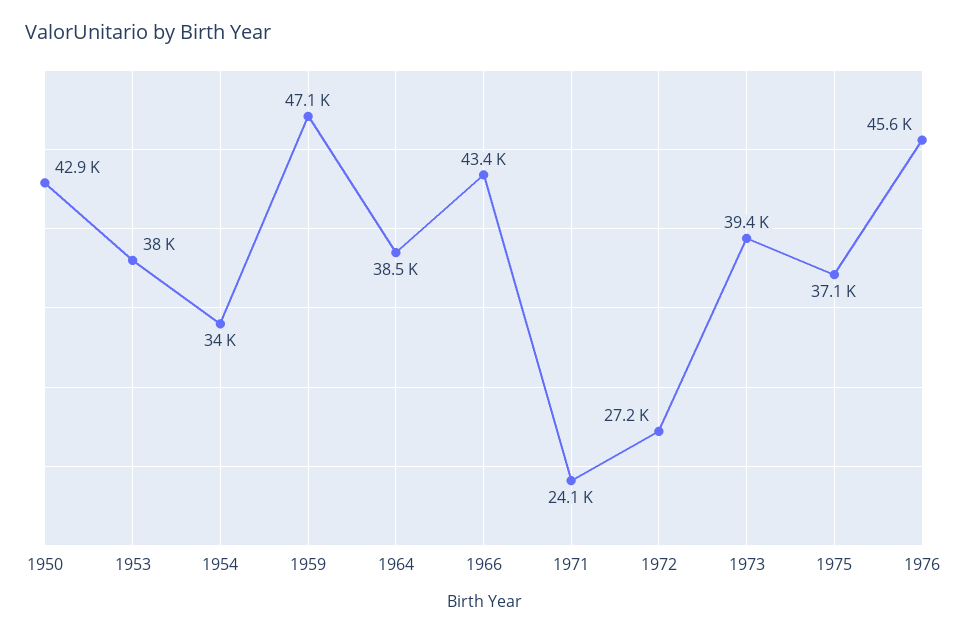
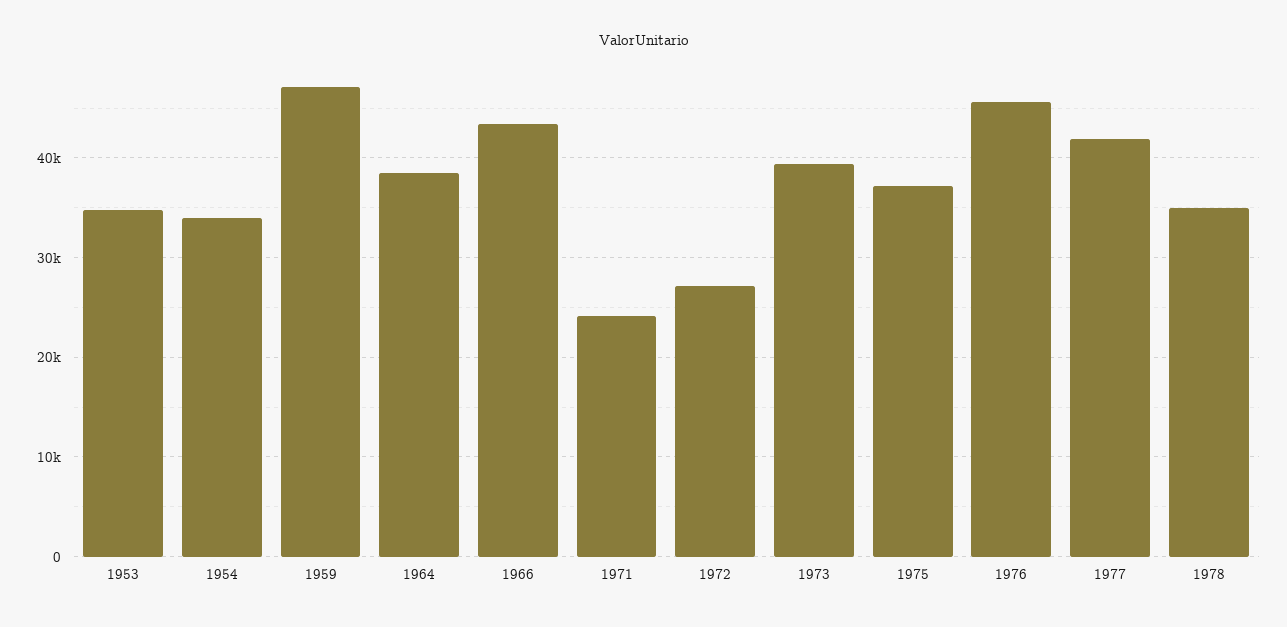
1950: 42900 -> none
1953: 38000 -> 35000
1977: none -> 42000
1978: none -> 35000

